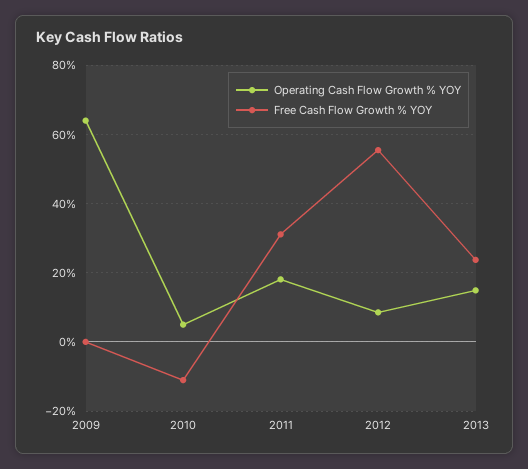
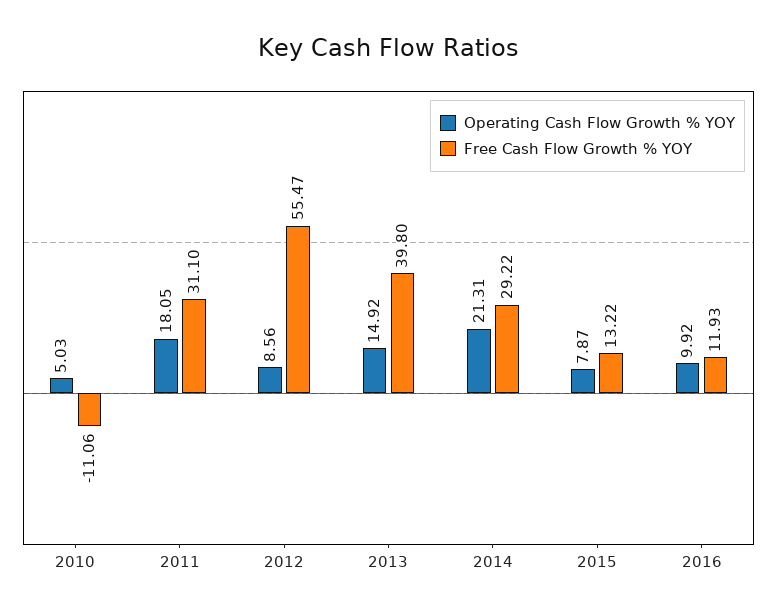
Operating Cash Flow Growth % YOY, 2009: 64 -> none
Free Cash Flow Growth % YOY, 2009: 0 -> none
Free Cash Flow Growth % YOY, 2013: 24 -> 39.8
Operating Cash Flow Growth % YOY, 2014: none -> 21.31
Free Cash Flow Growth % YOY, 2014: none -> 29.22
Operating Cash Flow Growth % YOY, 2015: none -> 7.87
Free Cash Flow Growth % YOY, 2015: none -> 13.22
Operating Cash Flow Growth % YOY, 2016: none -> 9.92
Free Cash Flow Growth % YOY, 2016: none -> 11.93

